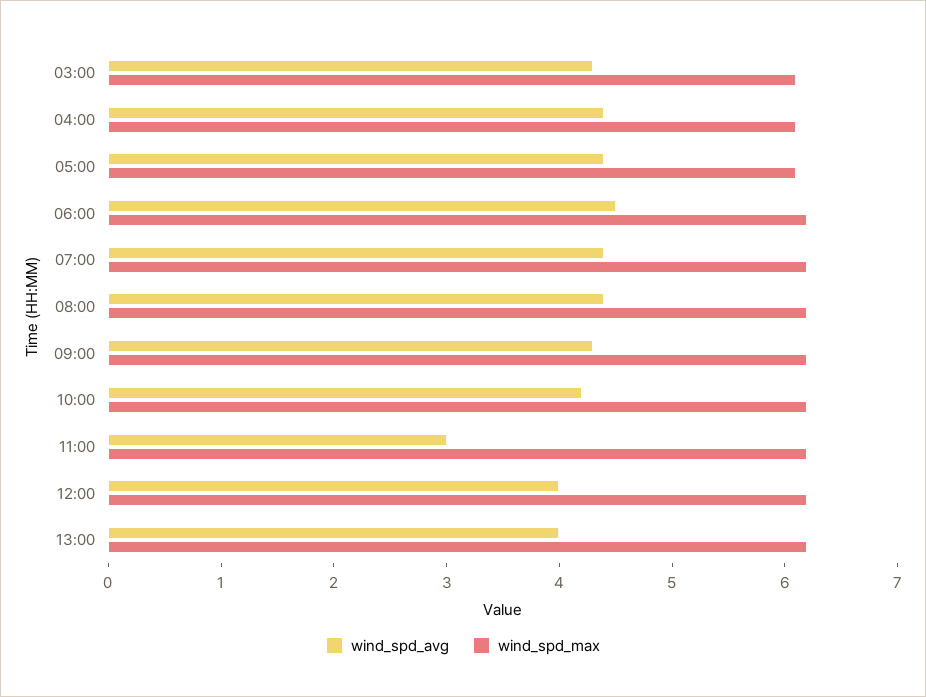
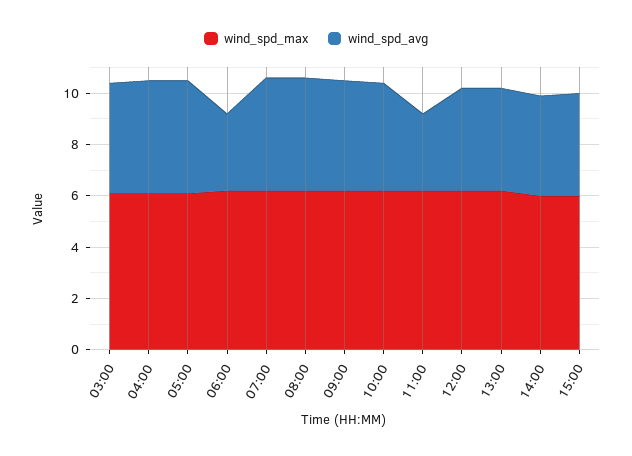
wind_spd_avg, 06:00: 4.5 -> 3
wind_spd_max, 14:00: none -> 6
wind_spd_avg, 14:00: none -> 4
wind_spd_max, 15:00: none -> 6
wind_spd_avg, 15:00: none -> 4

